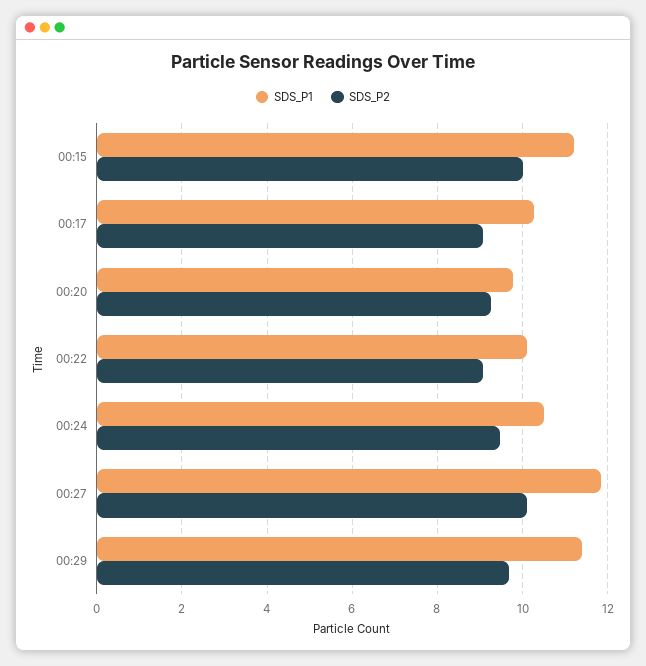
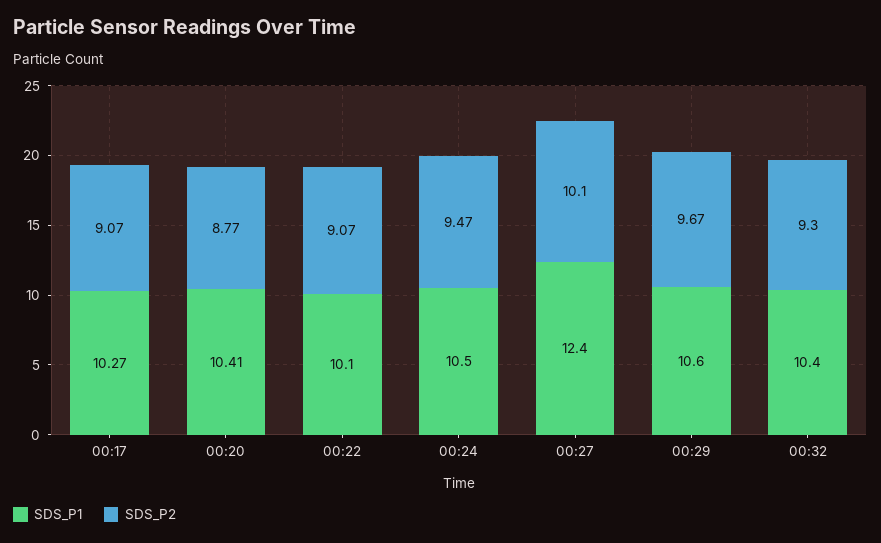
SDS_P1, 00:15: 11.2 -> none
SDS_P2, 00:15: 10 -> none
SDS_P1, 00:20: 9.8 -> 10.41
SDS_P2, 00:20: 9.2 -> 8.77
SDS_P1, 00:27: 11.8 -> 12.4
SDS_P1, 00:29: 11.4 -> 10.6
SDS_P1, 00:32: none -> 10.4
SDS_P2, 00:32: none -> 9.3

